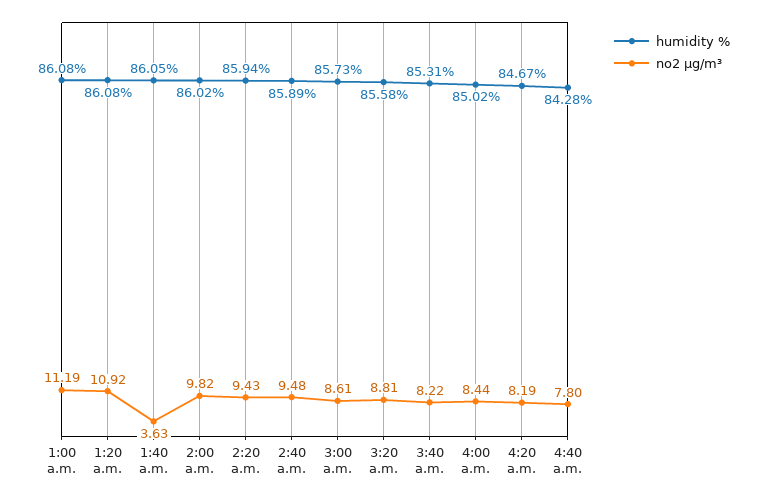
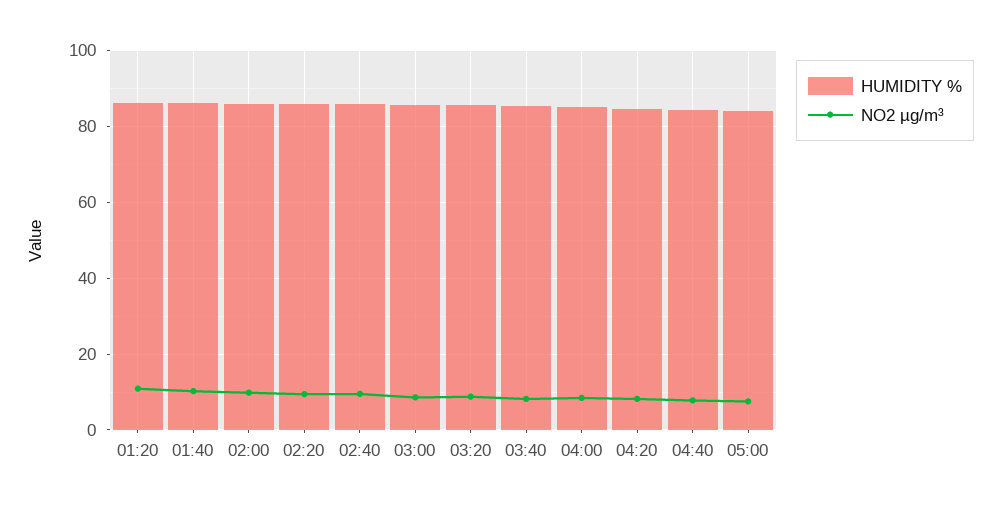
humidity %, 1:00 a.m.: 86.08 -> none
no2 µg/m³, 1:00 a.m.: 11.19 -> none
no2 µg/m³, 1:40 a.m.: 3.63 -> 10
humidity %, 05:00: none -> 84
no2 µg/m³, 05:00: none -> 8

